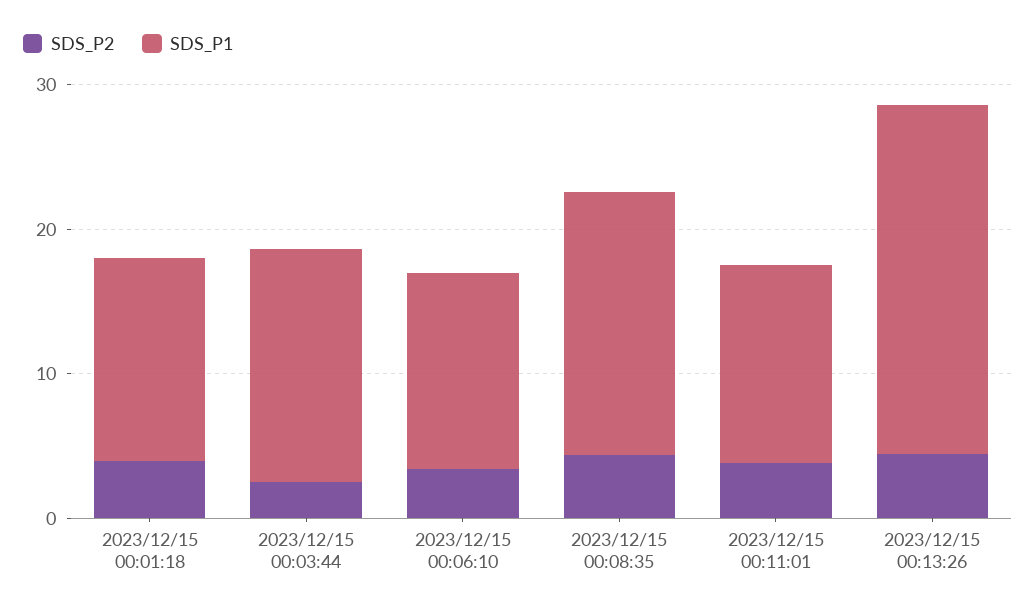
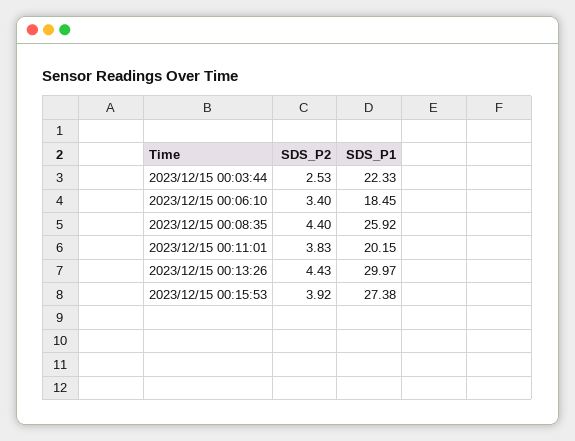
SDS_P2, 2023/12/15 00:01:18: 4 -> none
SDS_P1, 2023/12/15 00:01:18: 14 -> none
SDS_P1, 2023/12/15 00:03:44: 16 -> 22.33
SDS_P1, 2023/12/15 00:06:10: 14 -> 18.45
SDS_P1, 2023/12/15 00:08:35: 18 -> 25.92
SDS_P1, 2023/12/15 00:11:01: 14 -> 20.15
SDS_P1, 2023/12/15 00:13:26: 24 -> 29.97
SDS_P2, 2023/12/15 00:15:53: none -> 3.92
SDS_P1, 2023/12/15 00:15:53: none -> 27.38

